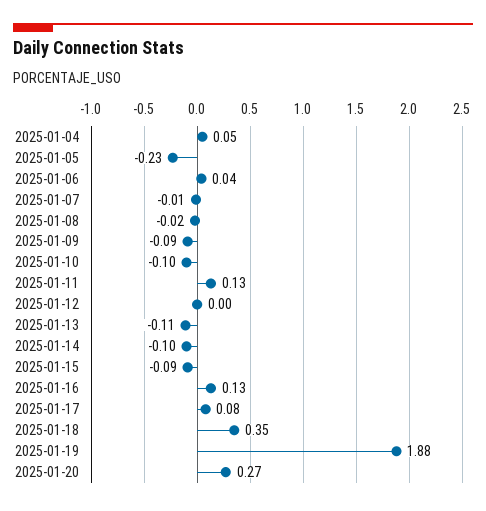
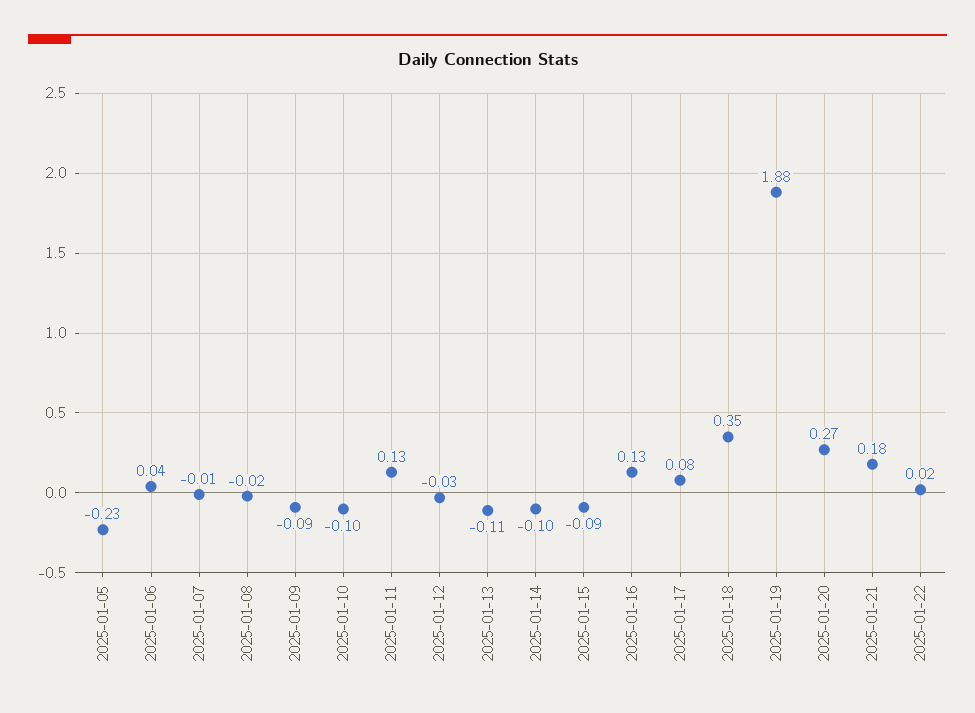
2025-01-04: 0.05 -> none
2025-01-12: 0 -> -0.03
2025-01-21: none -> 0.18
2025-01-22: none -> 0.02

